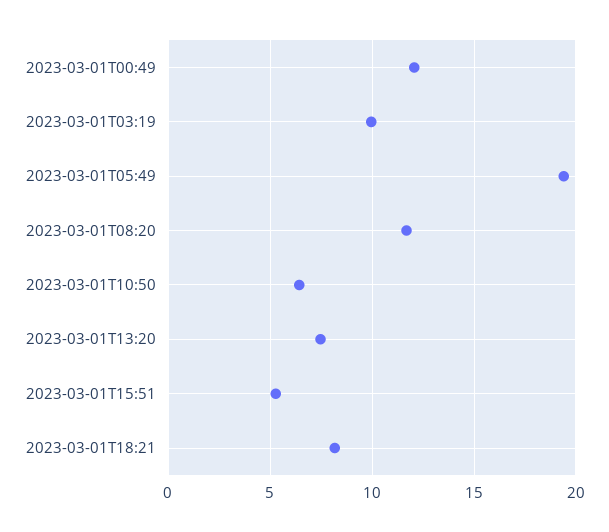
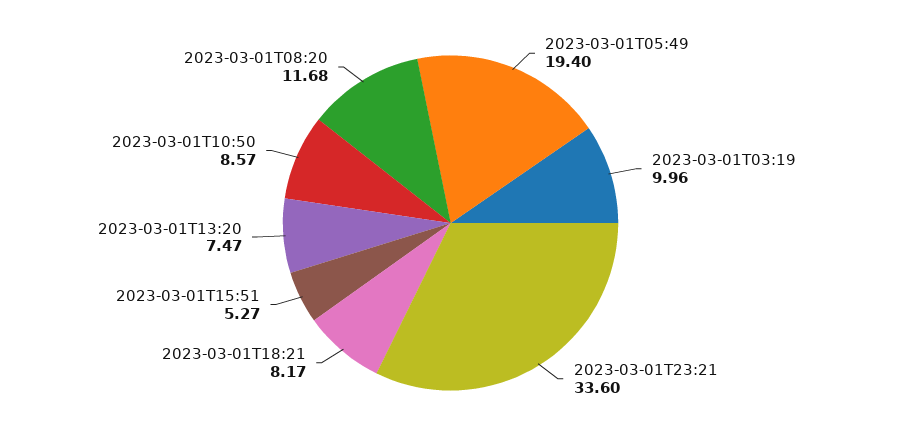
2023-03-01T00:49: 12 -> none
2023-03-01T10:50: 6.5 -> 8.57
2023-03-01T23:21: none -> 33.6

